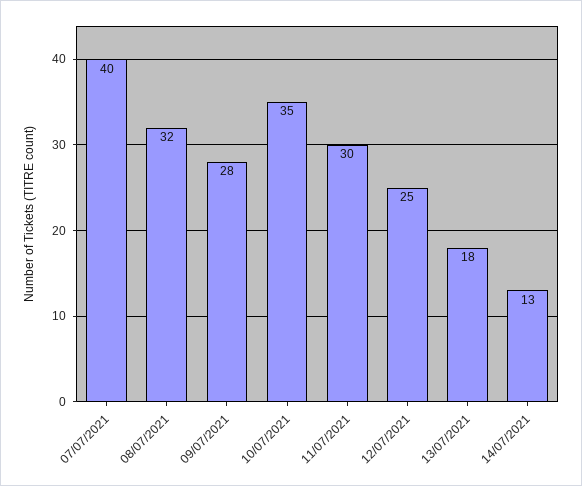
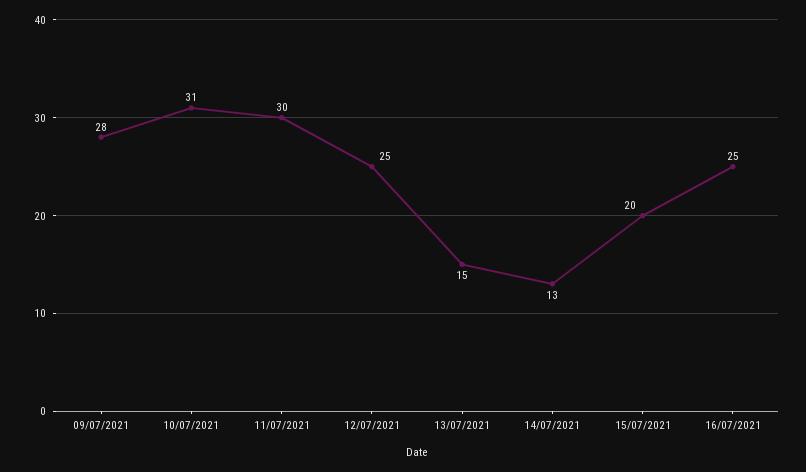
07/07/2021: 40 -> none
08/07/2021: 32 -> none
10/07/2021: 35 -> 31
13/07/2021: 18 -> 15
15/07/2021: none -> 20
16/07/2021: none -> 25

